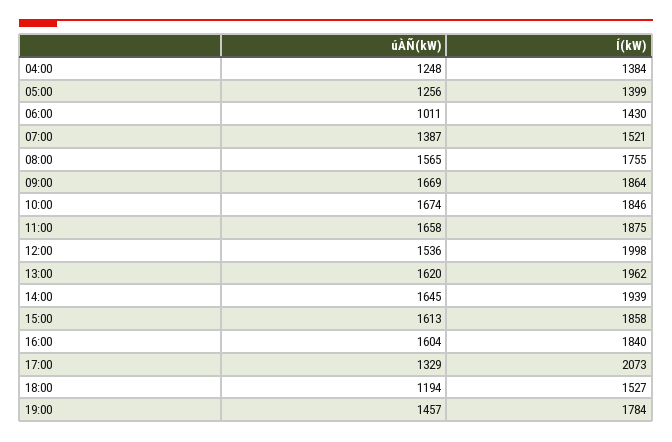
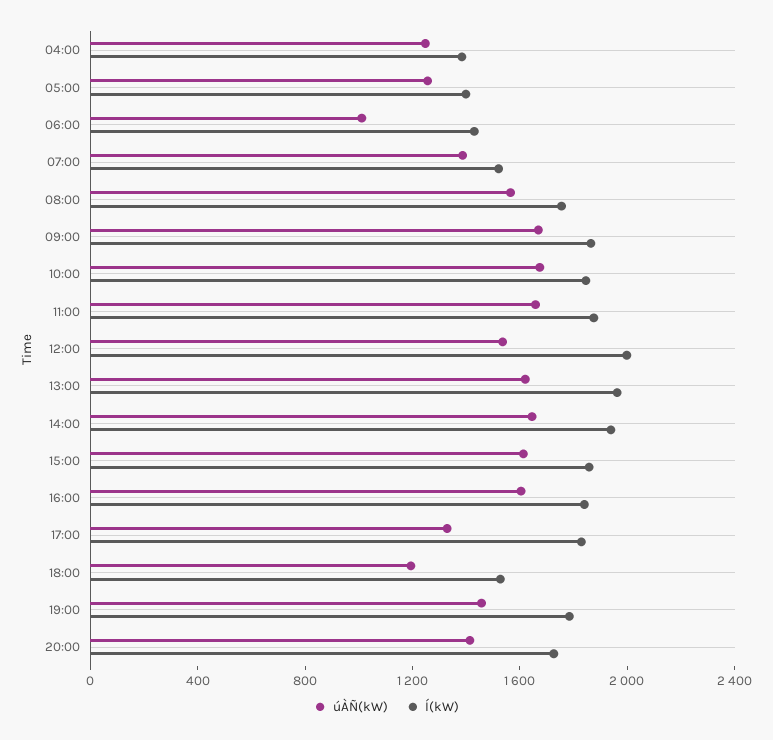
Í(kW), 17:00: 2073 -> 1800
úÀÑ(kW), 20:00: none -> 1400
Í(kW), 20:00: none -> 1700

